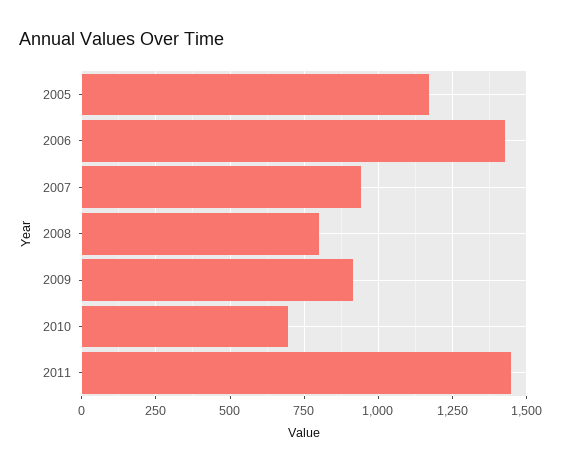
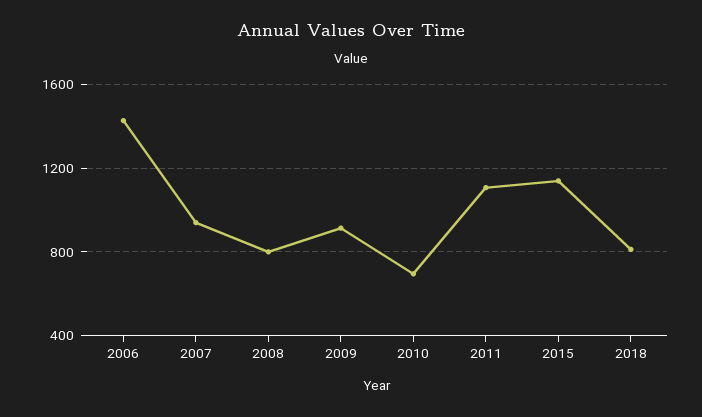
2005: 1175 -> none
2011: 1450 -> 1100
2015: none -> 1150
2018: none -> 800

